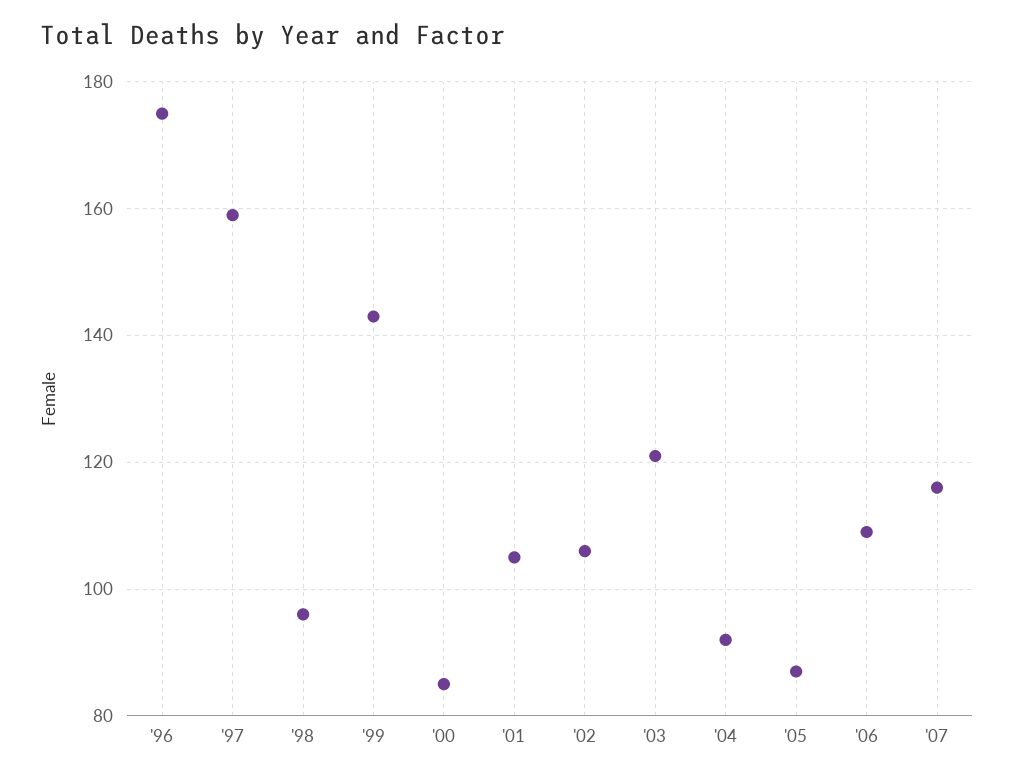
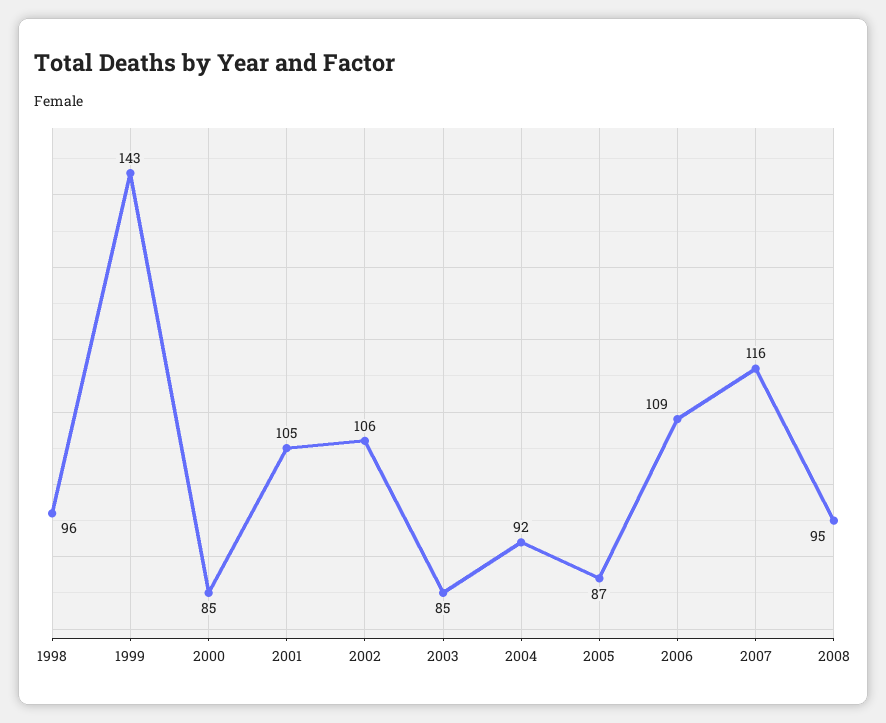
'96: 175 -> none
'97: 160 -> none
'03: 120 -> 85
2008: none -> 95

